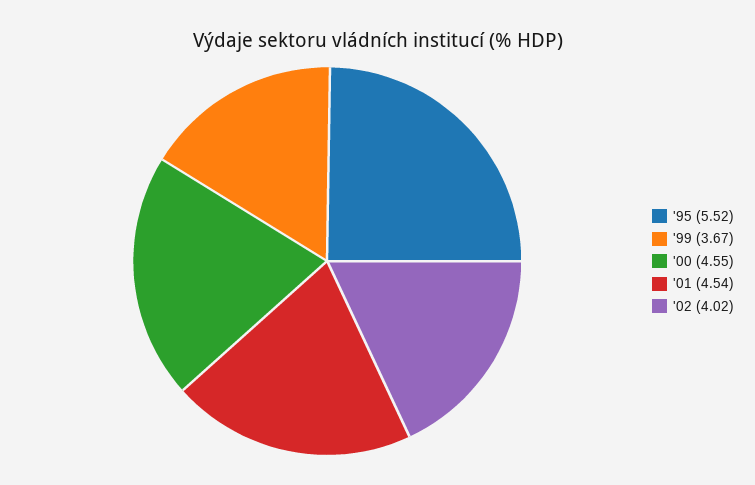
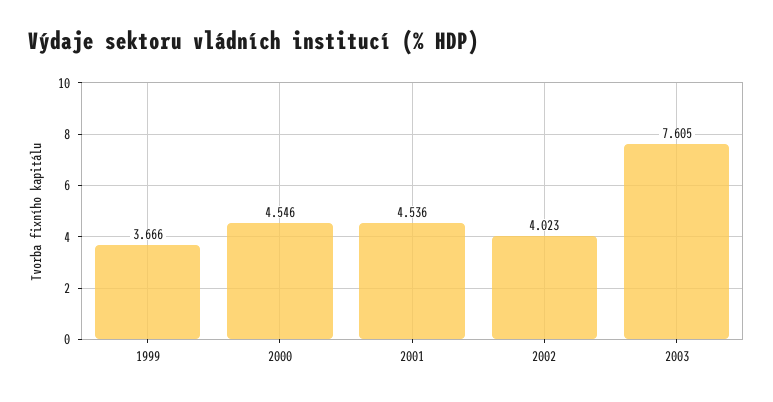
'95: 5.52 -> none
2003: none -> 7.605

